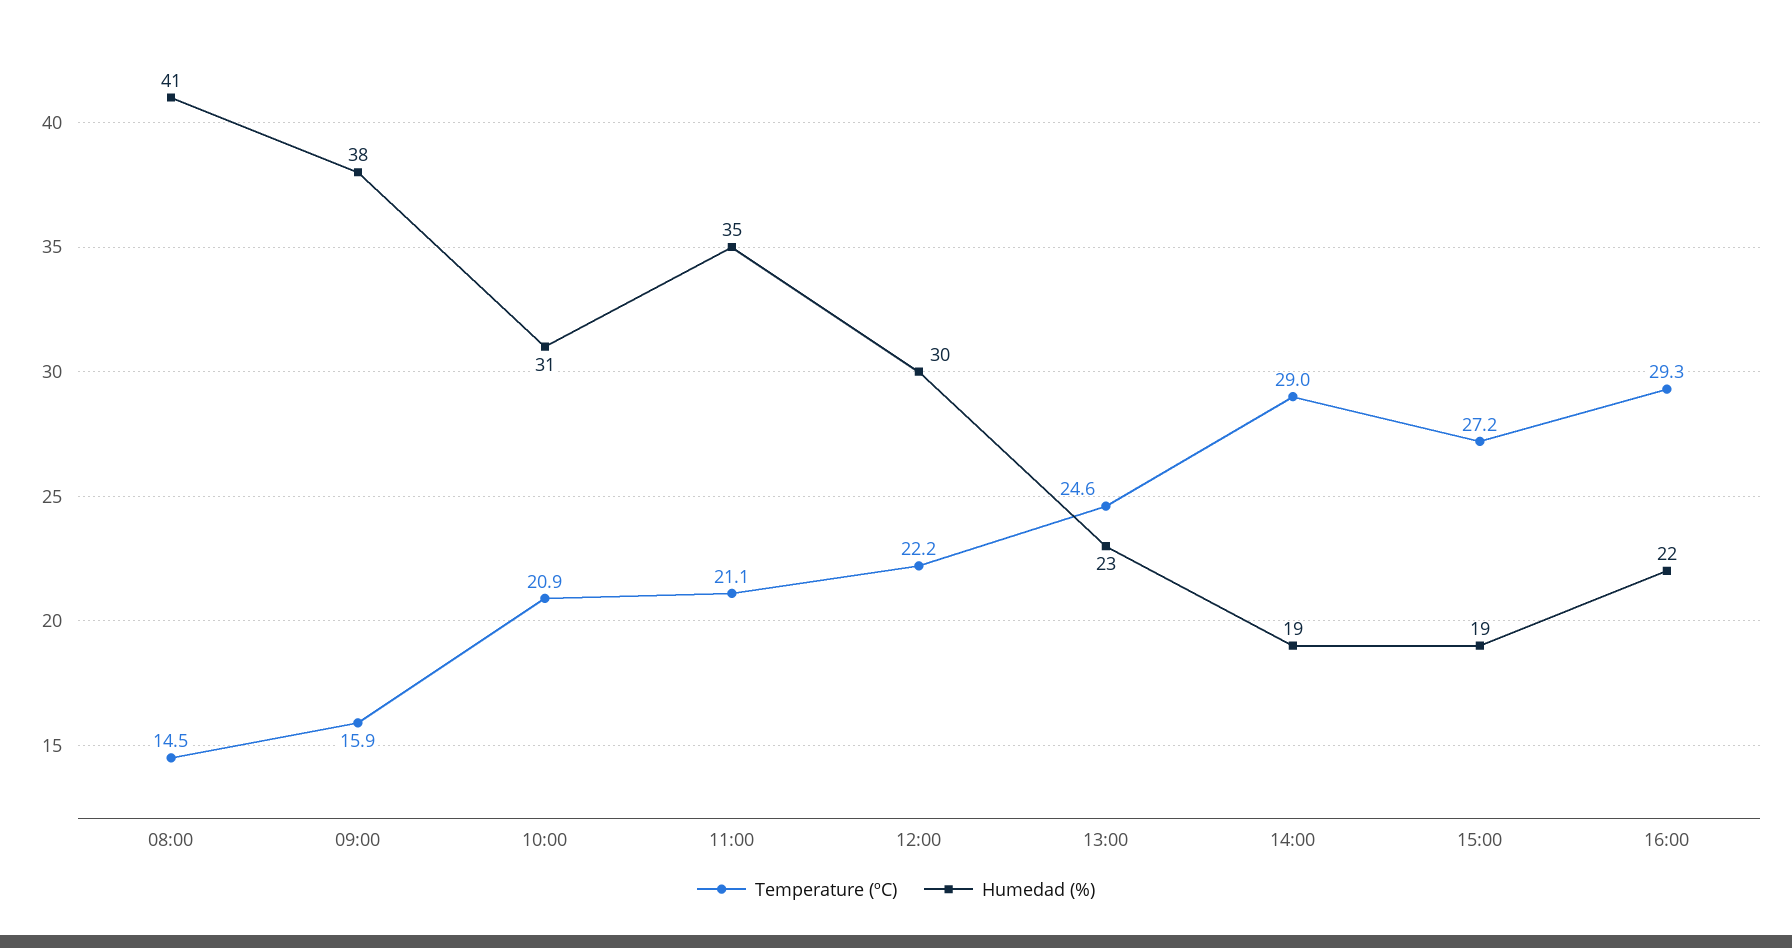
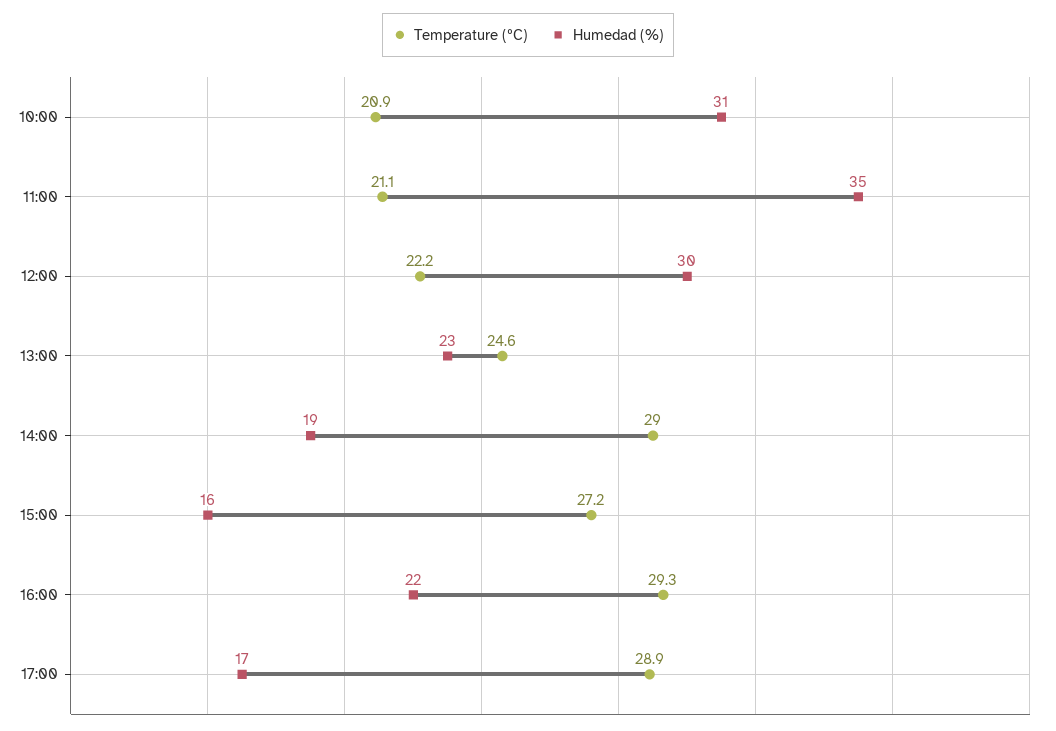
Temperature (ºC), 08:00: 14.5 -> none
Humedad (%), 08:00: 41 -> none
Temperature (ºC), 09:00: 15.9 -> none
Humedad (%), 09:00: 38 -> none
Humedad (%), 15:00: 19 -> 16
Temperature (ºC), 17:00: none -> 28.9
Humedad (%), 17:00: none -> 17

